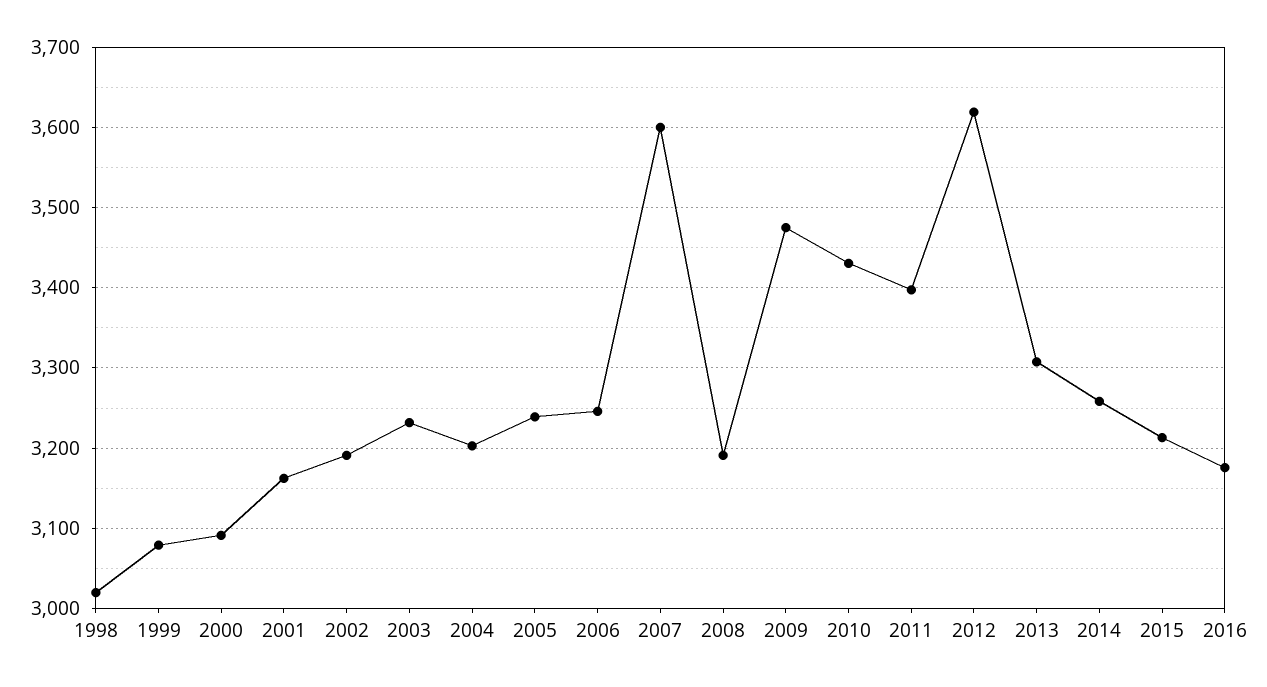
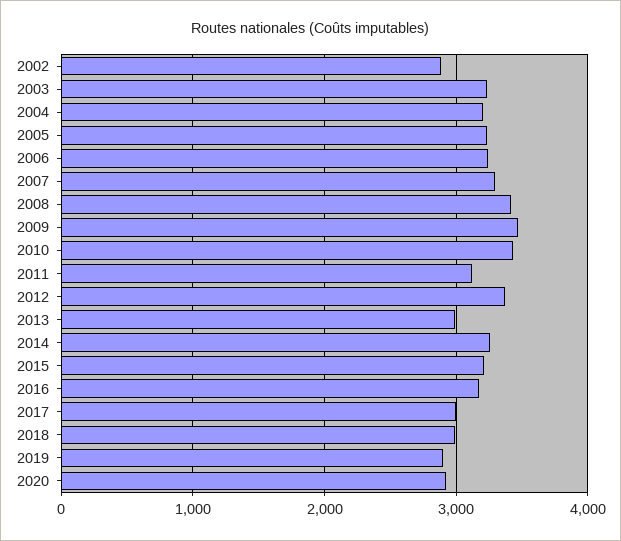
1998: 3020 -> none
1999: 3080 -> none
2000: 3090 -> none
2001: 3160 -> none
2002: 3190 -> 2900
2007: 3600 -> 3300
2008: 3190 -> 3400
2011: 3400 -> 3100
2012: 3620 -> 3400
2013: 3310 -> 3000
2017: none -> 3000
2018: none -> 3000
2019: none -> 2900
2020: none -> 2900

